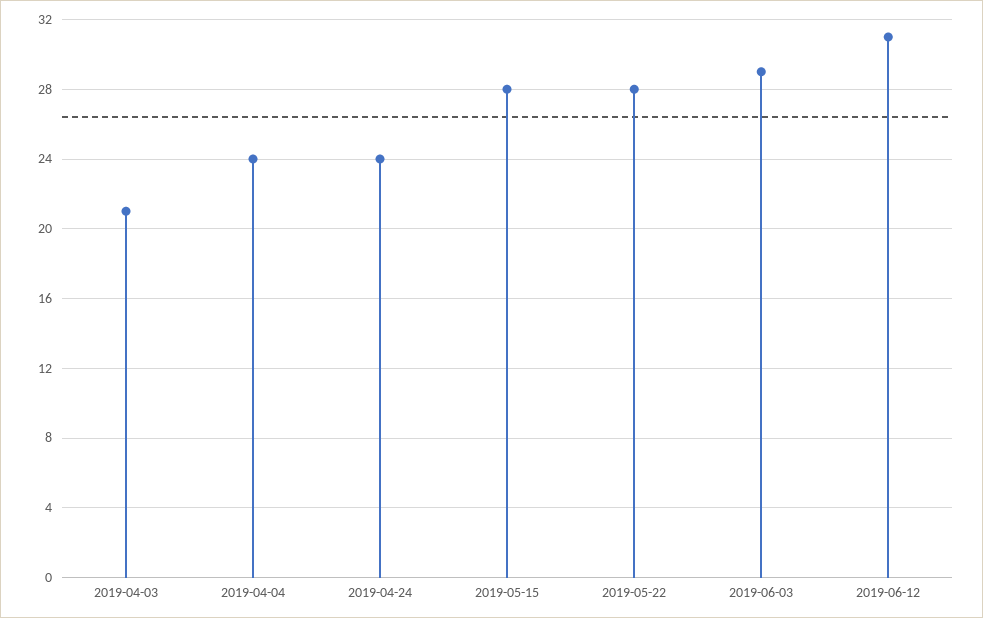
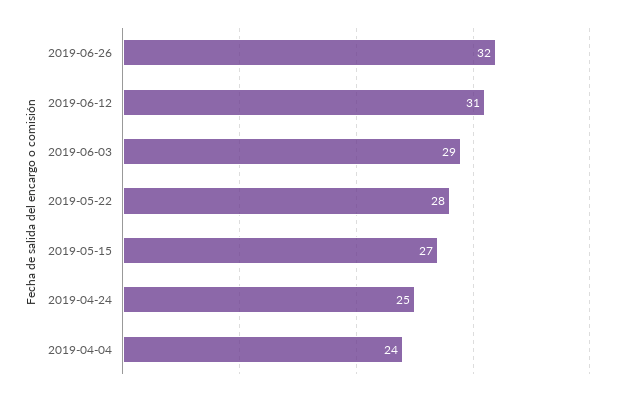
2019-04-03: 21 -> none
2019-04-24: 24 -> 25
2019-05-15: 28 -> 27
2019-06-26: none -> 32

